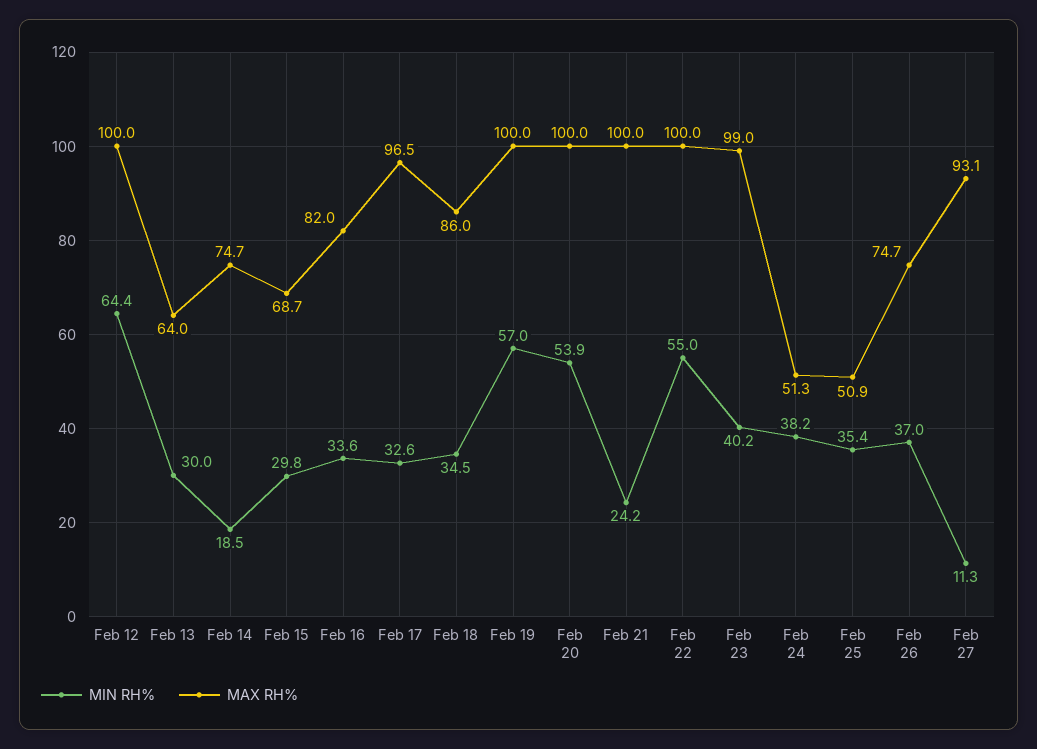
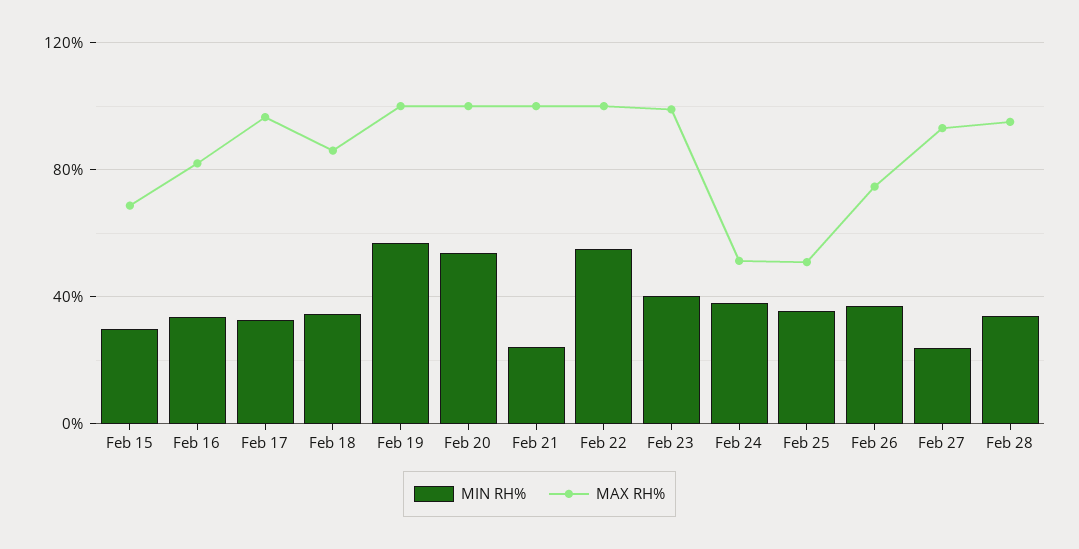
MIN RH%, Feb 12: 64.4 -> none
MAX RH%, Feb 12: 100 -> none
MIN RH%, Feb 13: 30 -> none
MAX RH%, Feb 13: 64 -> none
MIN RH%, Feb 14: 18.5 -> none
MAX RH%, Feb 14: 74.7 -> none
MIN RH%, Feb 27: 11.3 -> 25
MIN RH%, Feb 28: none -> 35
MAX RH%, Feb 28: none -> 95

